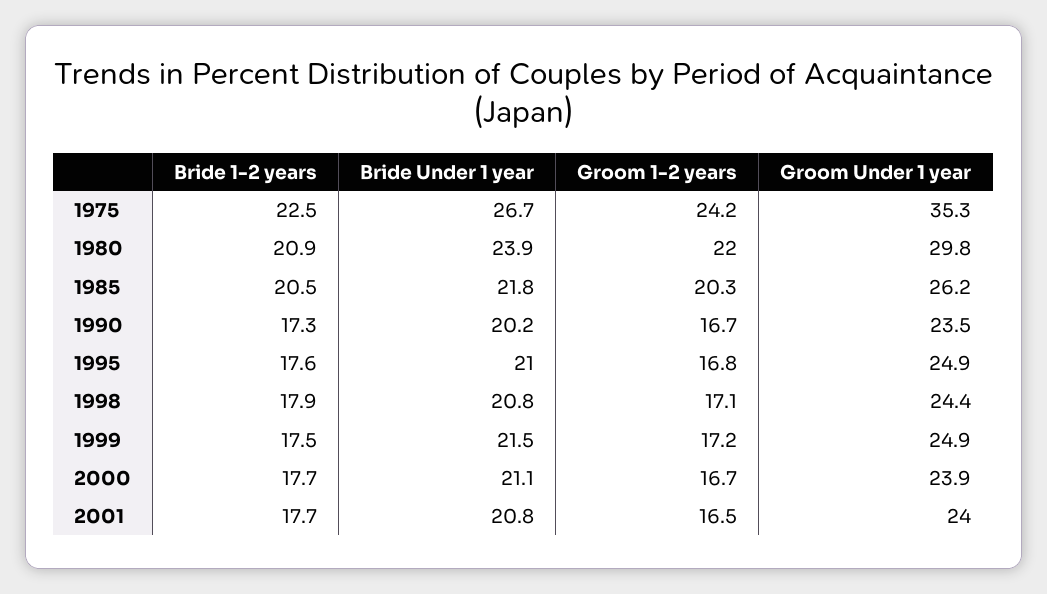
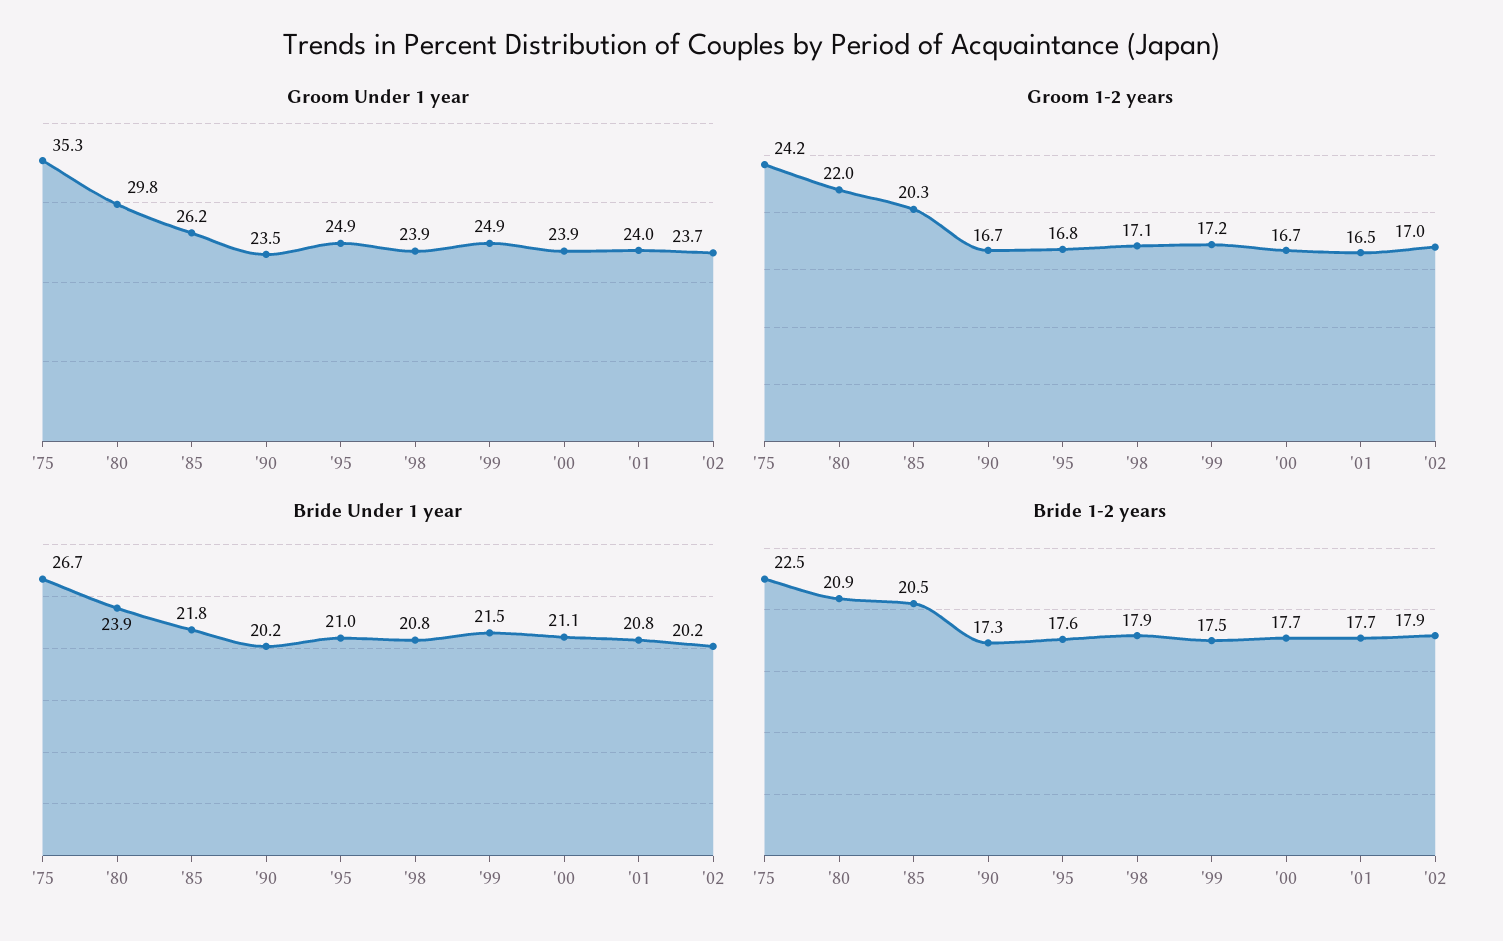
Groom Under 1 year, 1998: 24.4 -> 23.9
Groom Under 1 year, '02: none -> 23.7
Groom 1-2 years, '02: none -> 17
Bride Under 1 year, '02: none -> 20.2
Bride 1-2 years, '02: none -> 17.9

